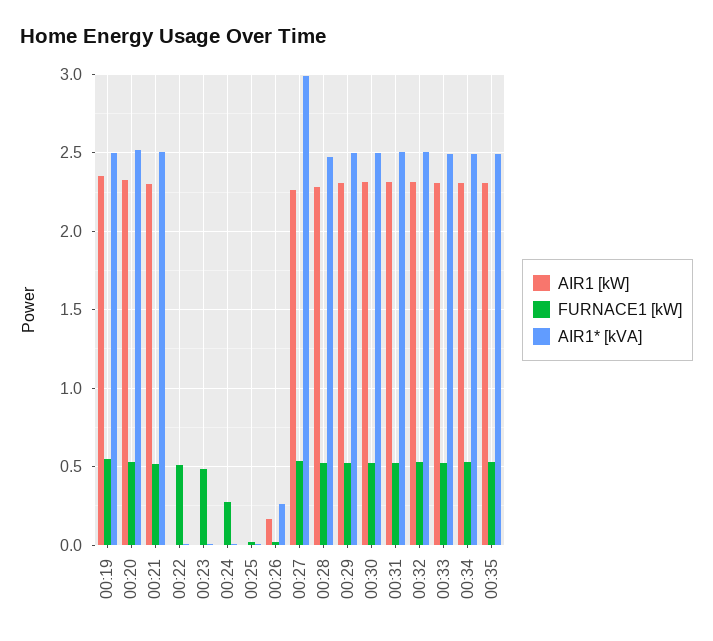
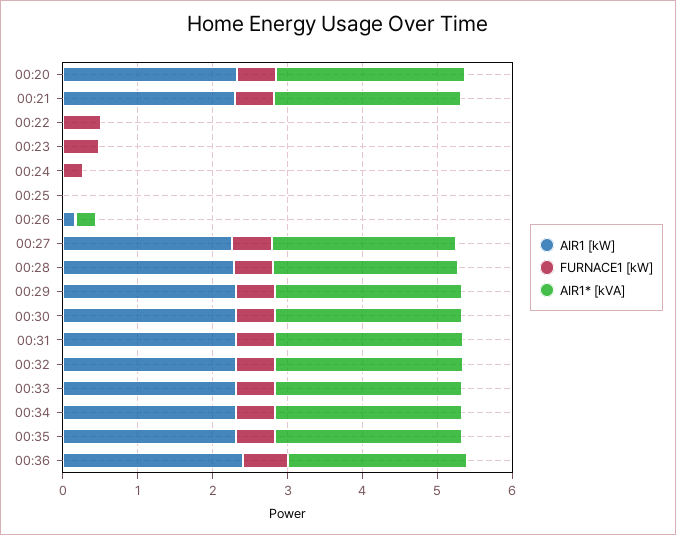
AIR1 [kW], 00:19: 2.35 -> none
FURNACE1 [kW], 00:19: 0.55 -> none
AIR1* [kVA], 00:19: 2.5 -> none
AIR1* [kVA], 00:27: 3 -> 2.4
AIR1 [kW], 00:36: none -> 2.4
FURNACE1 [kW], 00:36: none -> 0.6
AIR1* [kVA], 00:36: none -> 2.4

